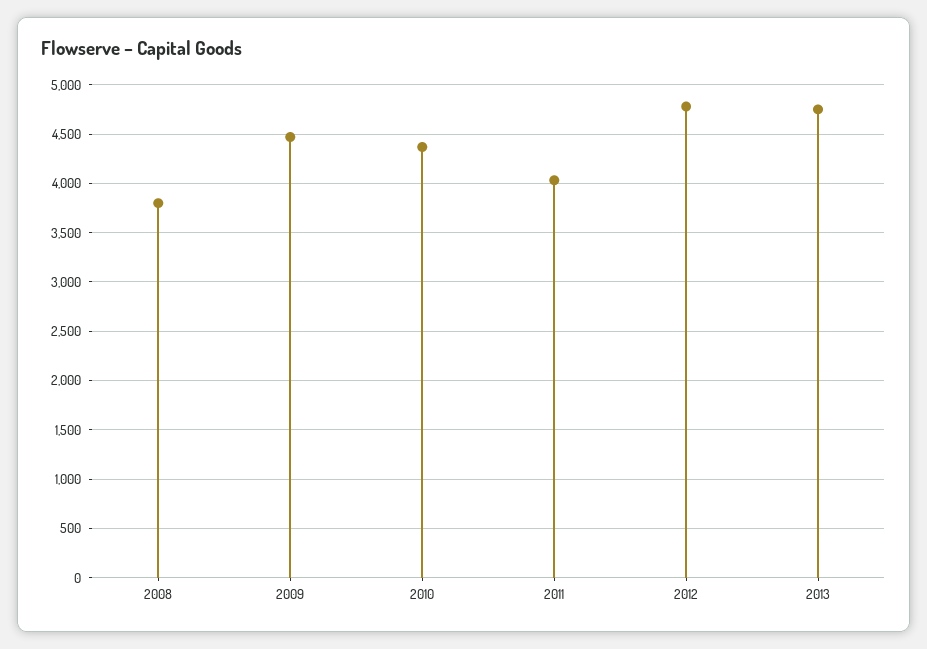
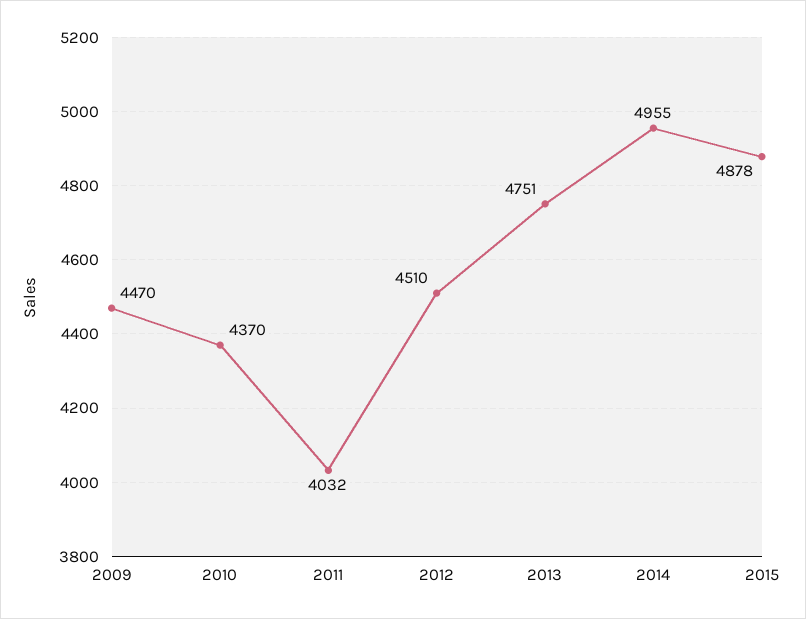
2008: 3800 -> none
2012: 4800 -> 4510
2014: none -> 4955
2015: none -> 4878

